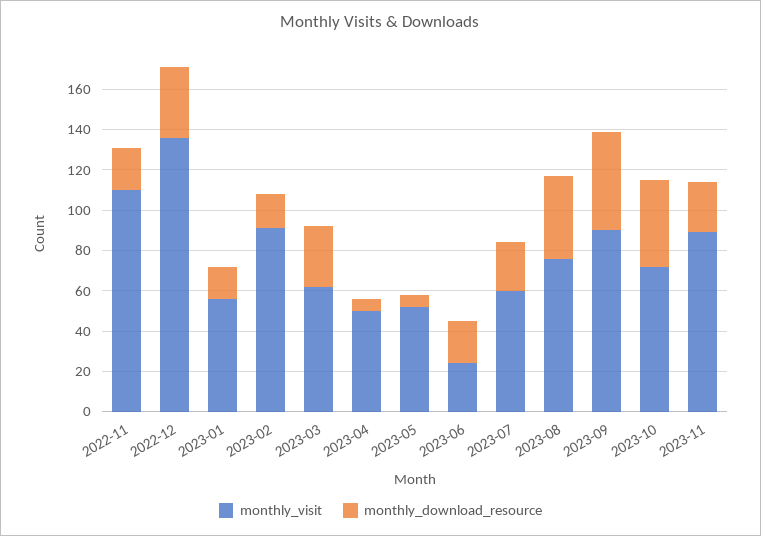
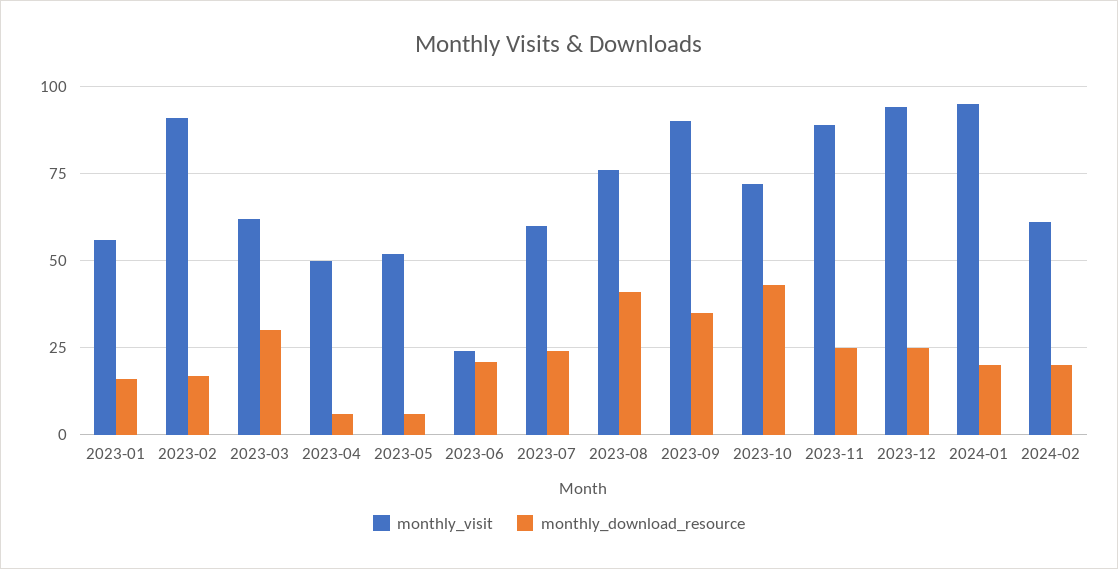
monthly_visit, 2022-11: 110 -> none
monthly_download_resource, 2022-11: 20 -> none
monthly_visit, 2022-12: 135 -> none
monthly_download_resource, 2022-12: 35 -> none
monthly_download_resource, 2023-09: 50 -> 35
monthly_visit, 2023-12: none -> 95
monthly_download_resource, 2023-12: none -> 25
monthly_visit, 2024-01: none -> 95
monthly_download_resource, 2024-01: none -> 20
monthly_visit, 2024-02: none -> 60
monthly_download_resource, 2024-02: none -> 20

